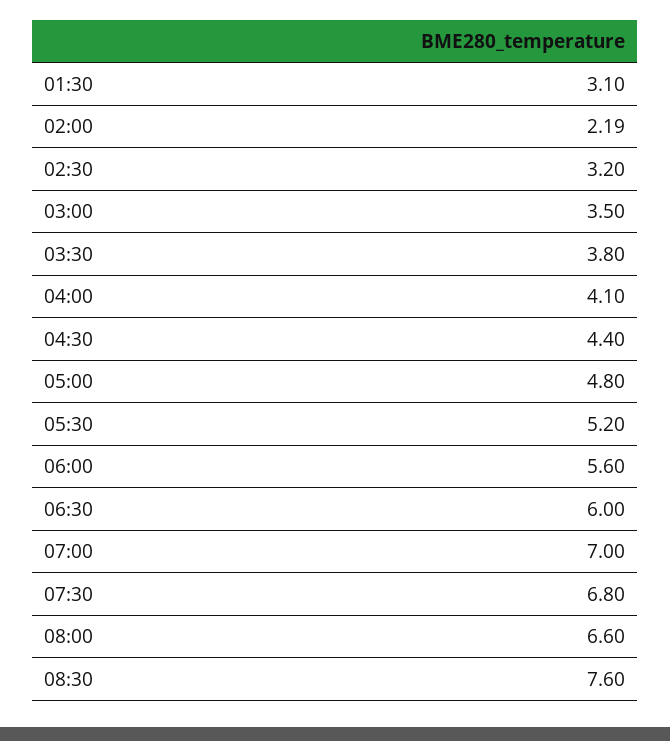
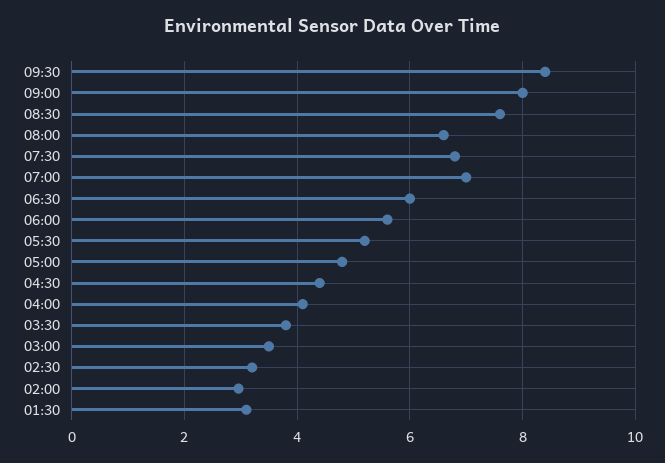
02:00: 2.19 -> 3
09:30: none -> 8.4
09:00: none -> 8

